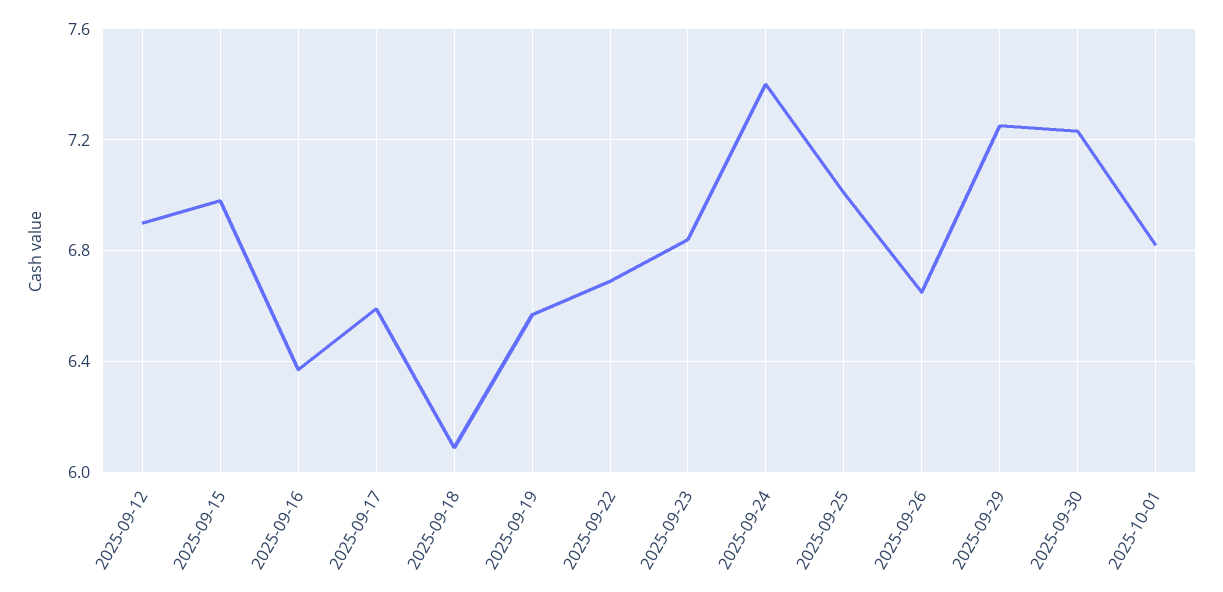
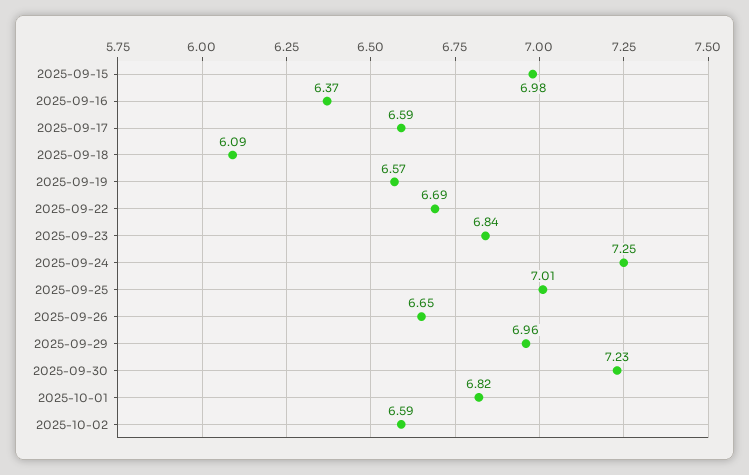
2025-09-12: 6.9 -> none
2025-09-24: 7.4 -> 7.25
2025-09-29: 7.25 -> 6.96
2025-10-02: none -> 6.59

